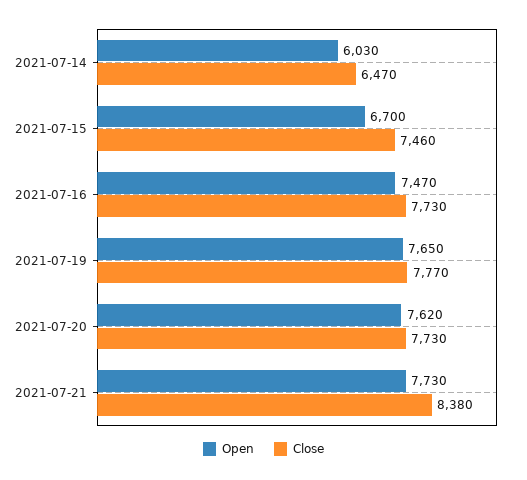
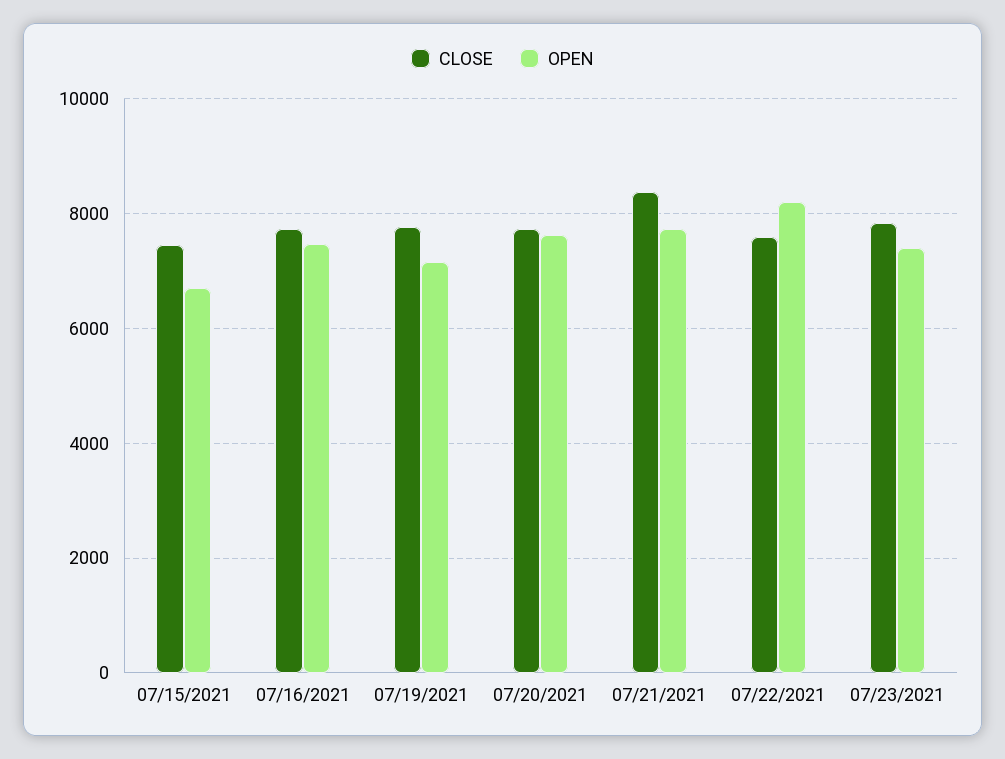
Open, 2021-07-14: 6030 -> none
Close, 2021-07-14: 6470 -> none
Open, 2021-07-19: 7650 -> 7200
Close, 07/22/2021: none -> 7600
Open, 07/22/2021: none -> 8200
Close, 07/23/2021: none -> 7800
Open, 07/23/2021: none -> 7400

